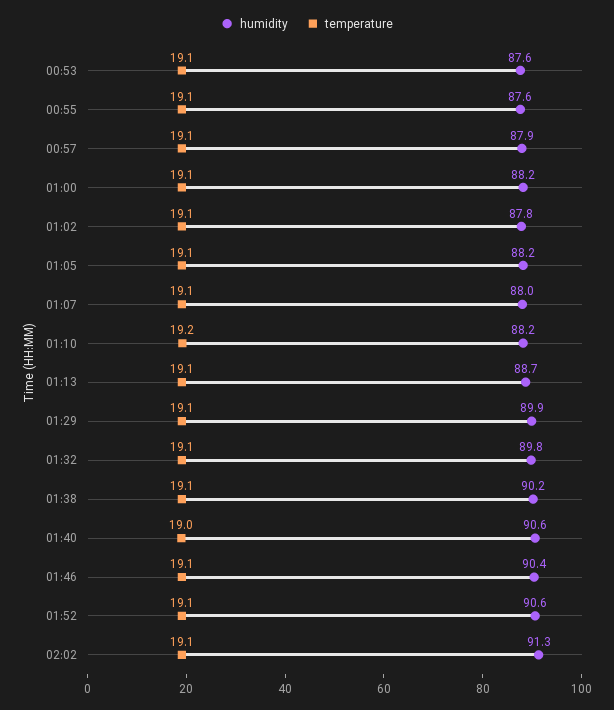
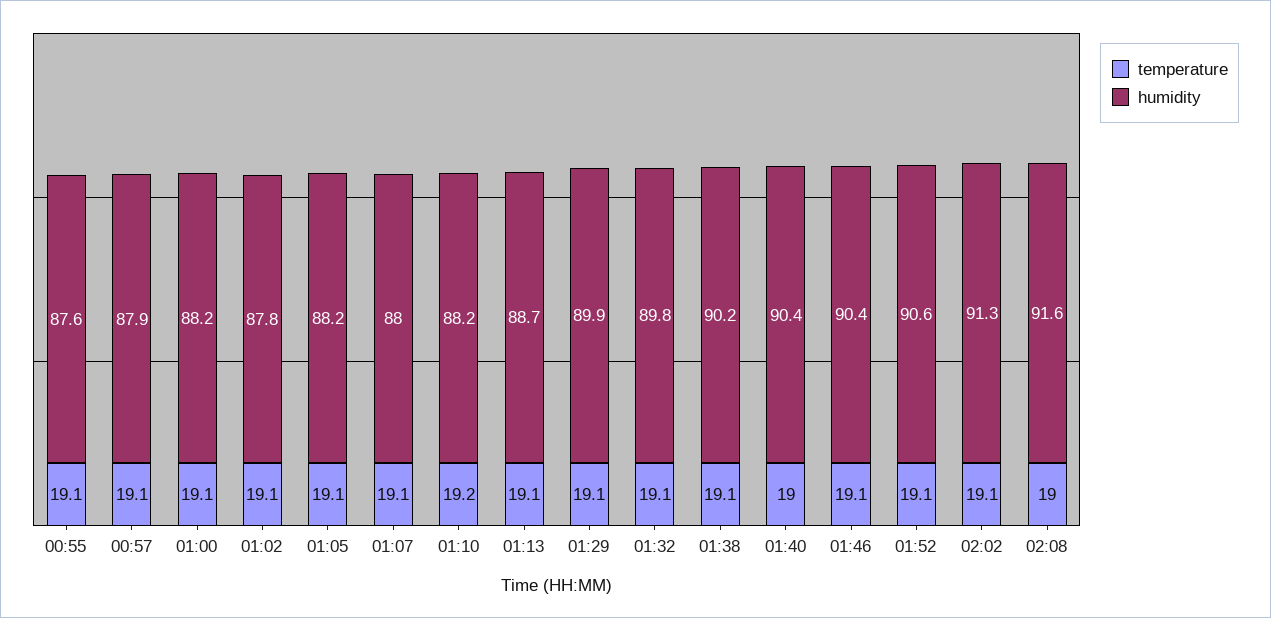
humidity, 00:53: 87.6 -> none
temperature, 00:53: 19.1 -> none
humidity, 01:40: 90.6 -> 90.4
temperature, 02:08: none -> 19
humidity, 02:08: none -> 91.6

